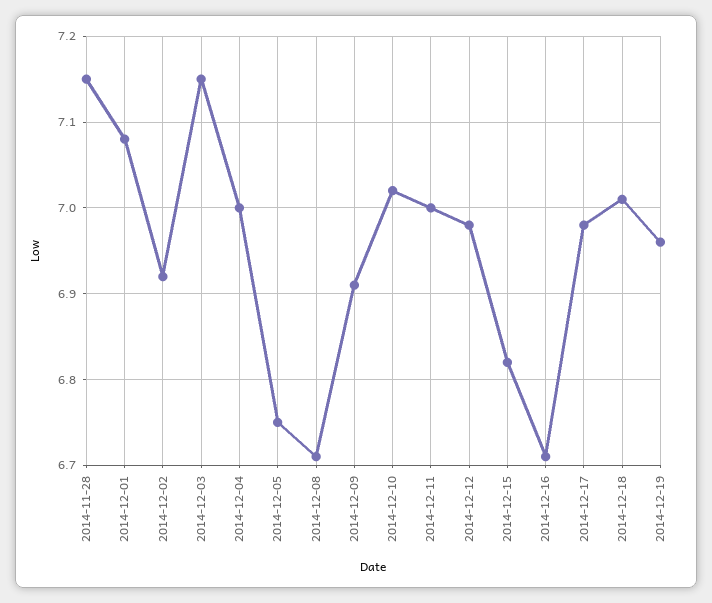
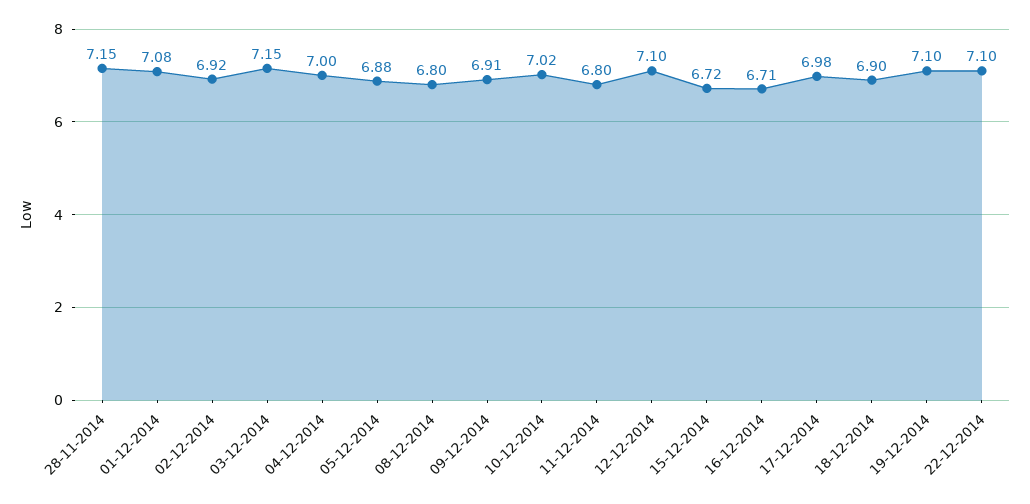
2014-12-05: 6.75 -> 6.88
2014-12-08: 6.71 -> 6.8
2014-12-11: 7 -> 6.8
2014-12-12: 6.98 -> 7.1
2014-12-15: 6.82 -> 6.72
2014-12-18: 7.01 -> 6.9
2014-12-19: 6.96 -> 7.1
22-12-2014: none -> 7.1

